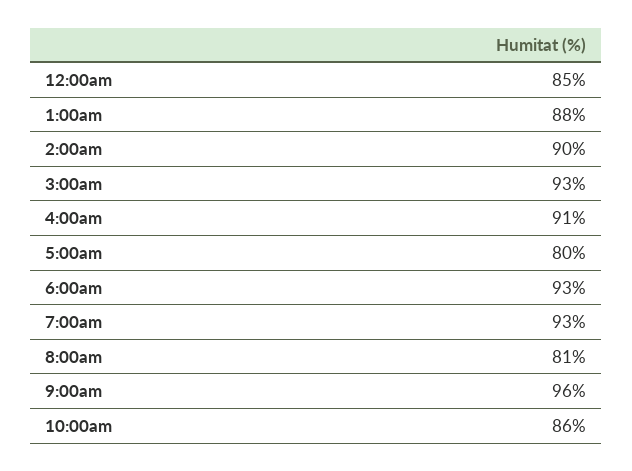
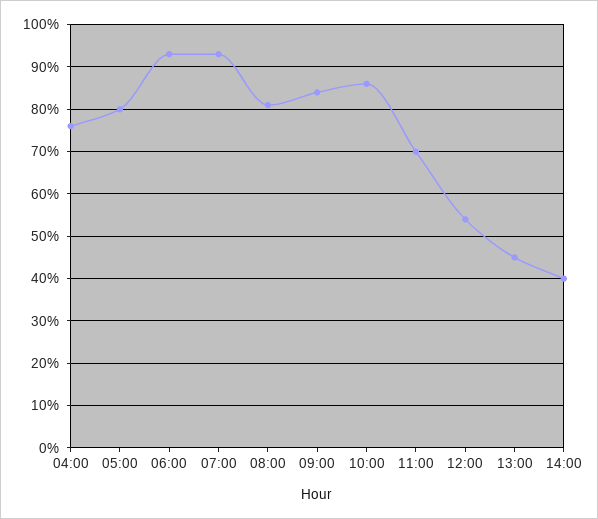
12:00am: 85 -> none
1:00am: 88 -> none
2:00am: 90 -> none
3:00am: 93 -> none
4:00am: 91 -> 75
9:00am: 96 -> 85
11:00: none -> 70
12:00: none -> 55
13:00: none -> 45
14:00: none -> 40

